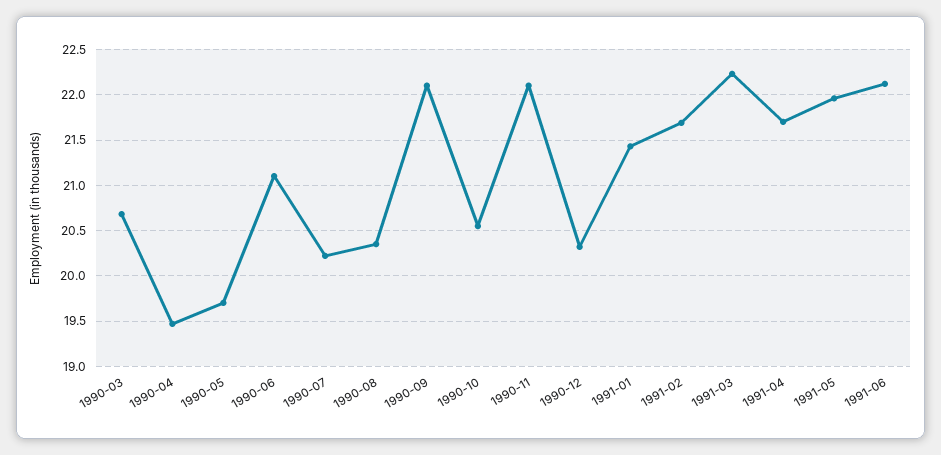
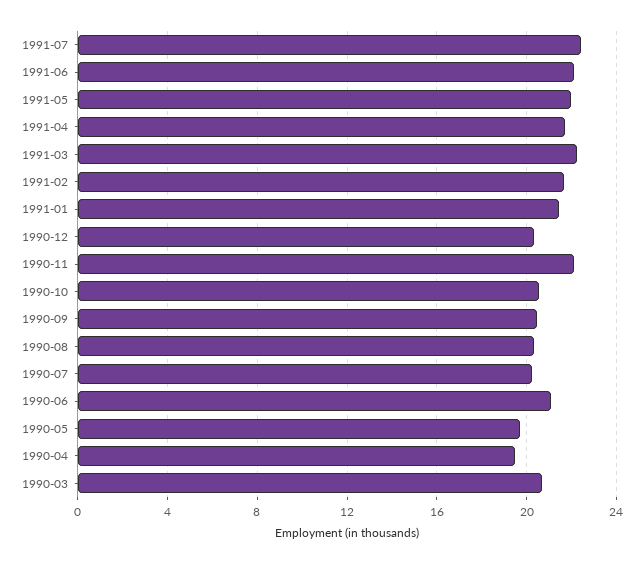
1990-09: 22.1 -> 20.5
1991-07: none -> 22.5

